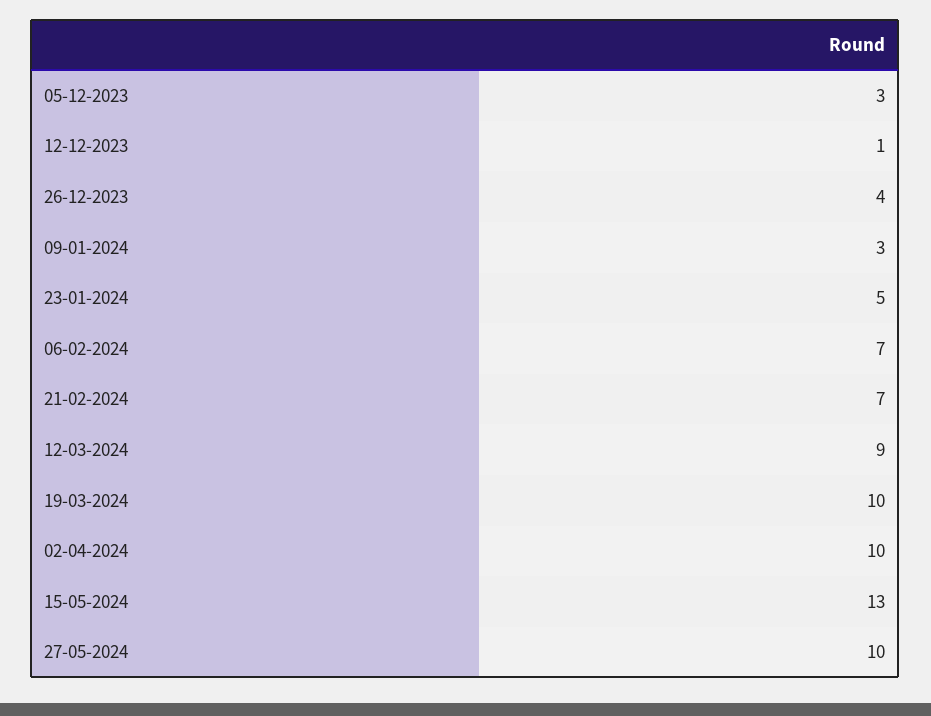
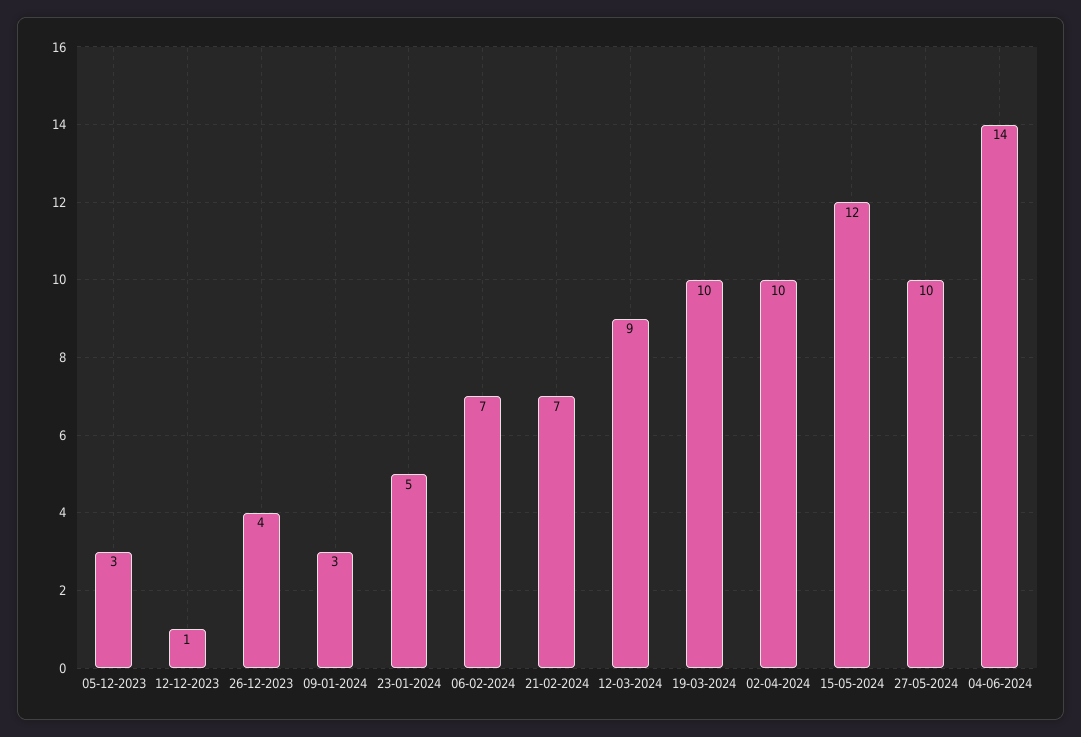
15-05-2024: 13 -> 12
04-06-2024: none -> 14

